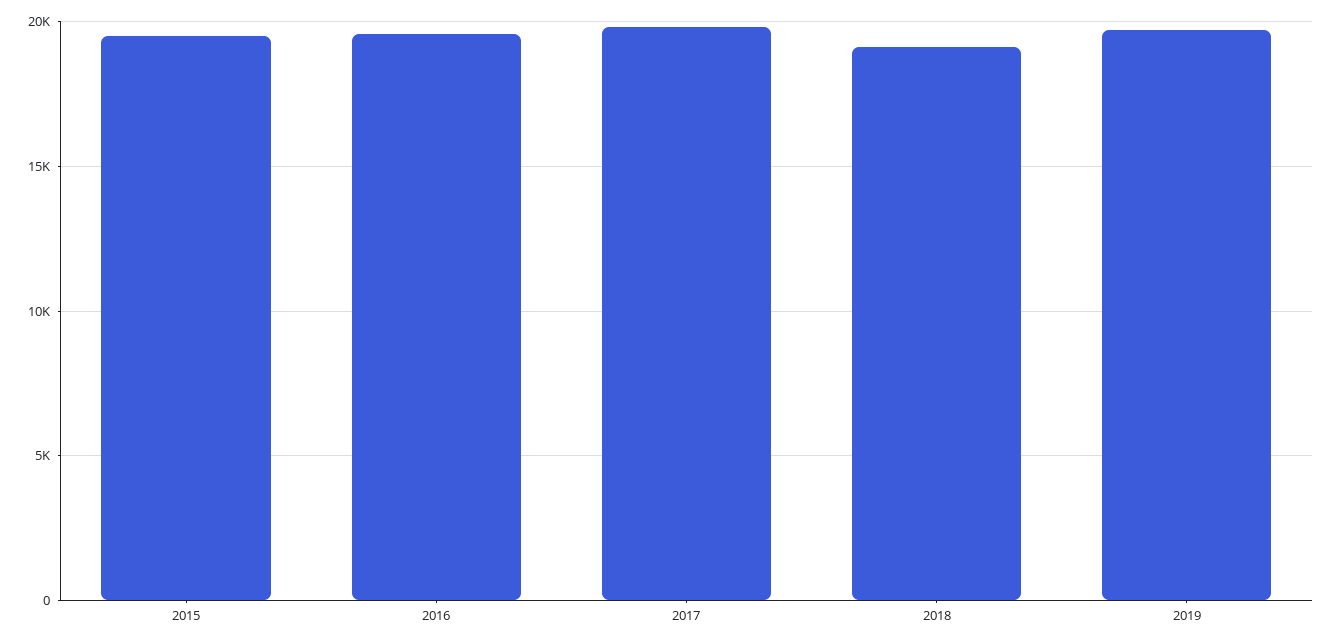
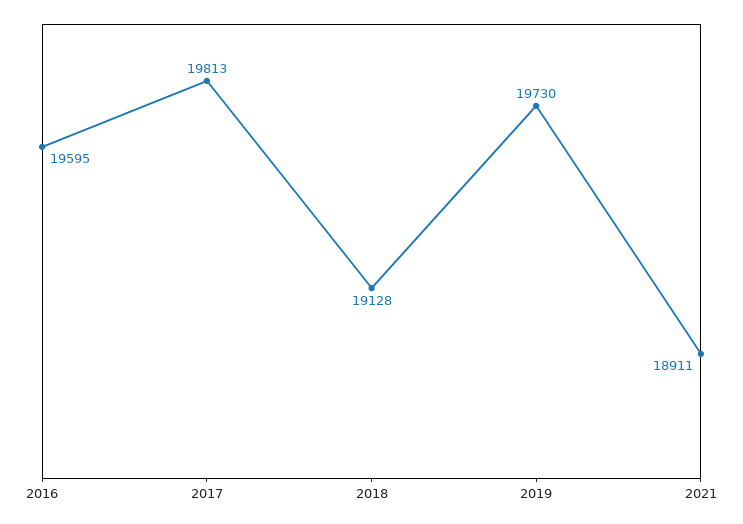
2015: 19500 -> none
2021: none -> 18911

